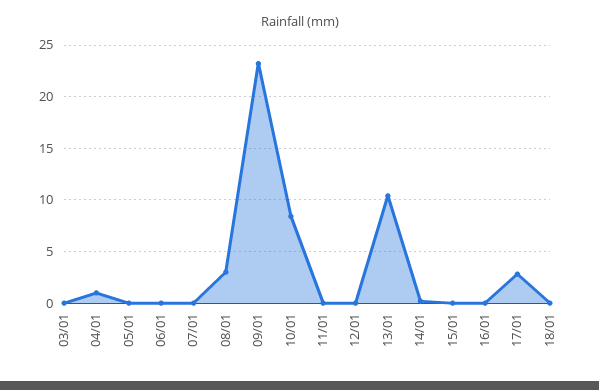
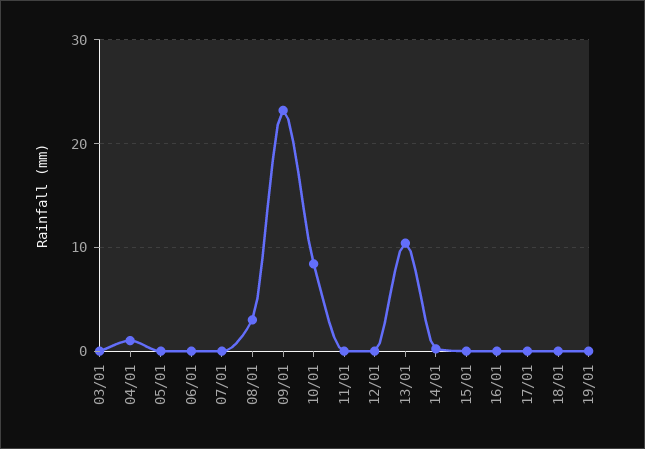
17/01: 3 -> 0
19/01: none -> 0

